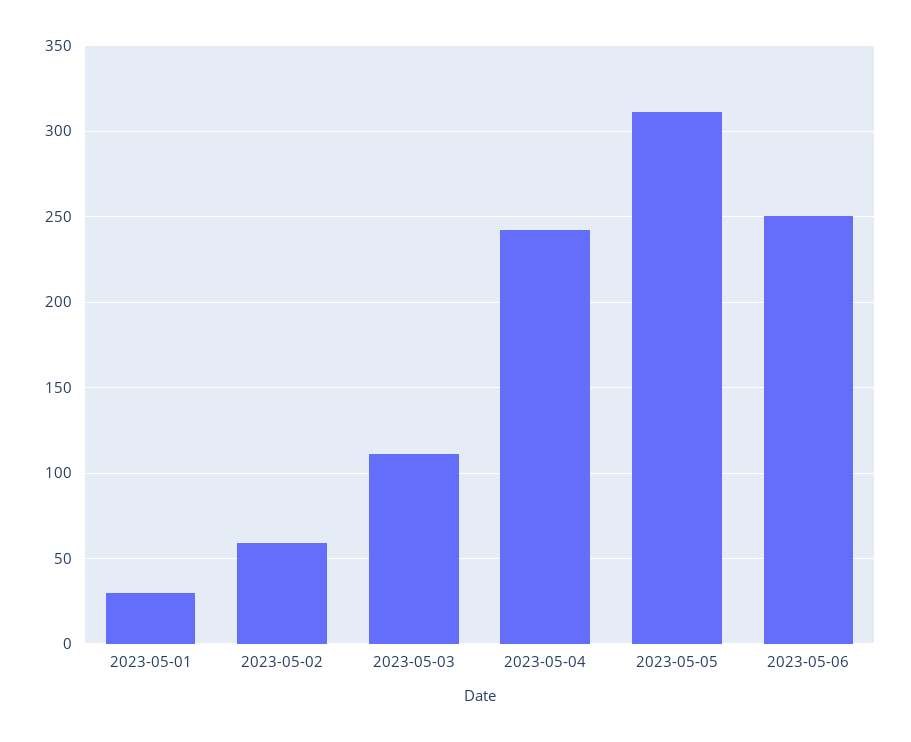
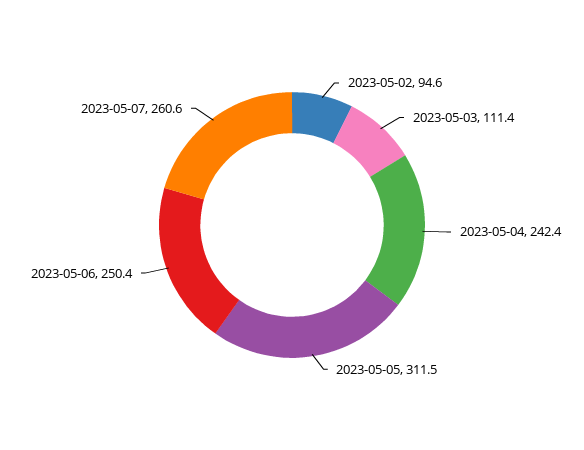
2023-05-01: 30 -> none
2023-05-02: 60 -> 94.6
2023-05-07: none -> 260.6

